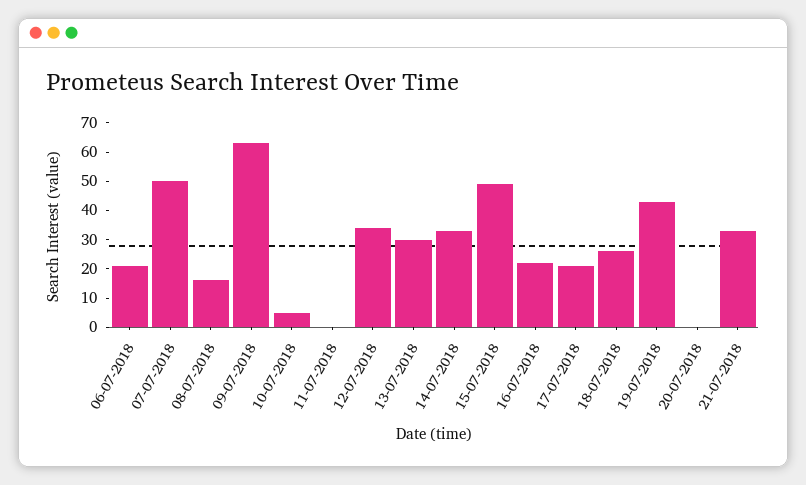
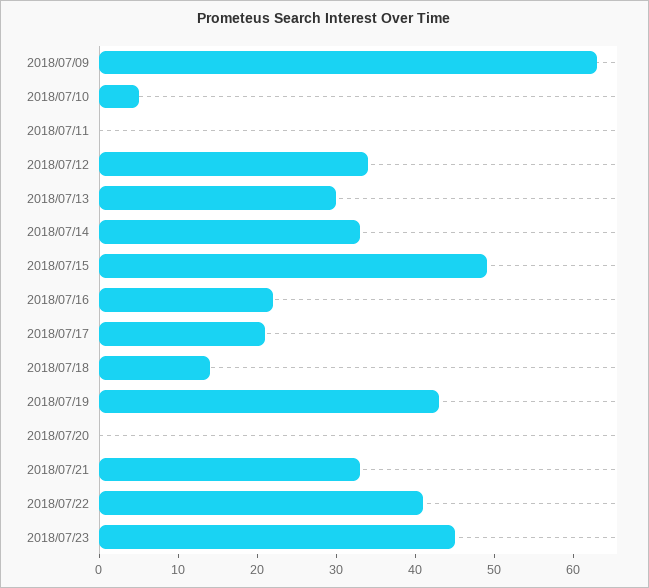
06-07-2018: 20 -> none
07-07-2018: 50 -> none
08-07-2018: 15 -> none
18-07-2018: 25 -> 15
2018/07/22: none -> 40
2018/07/23: none -> 45

